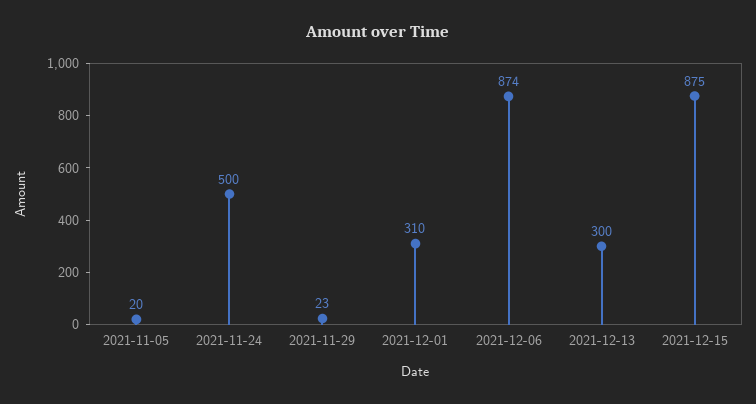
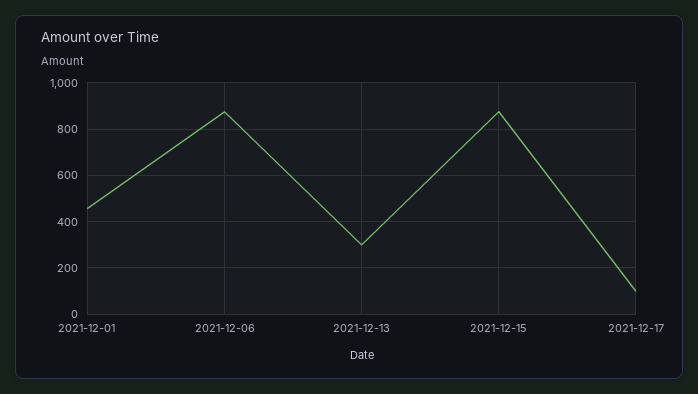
2021-11-05: 20 -> none
2021-11-24: 500 -> none
2021-11-29: 23 -> none
2021-12-01: 310 -> 450
2021-12-17: none -> 100

